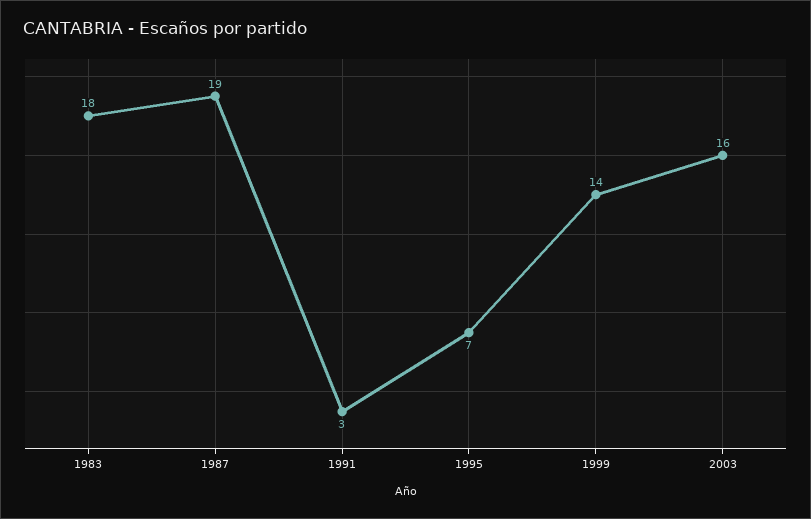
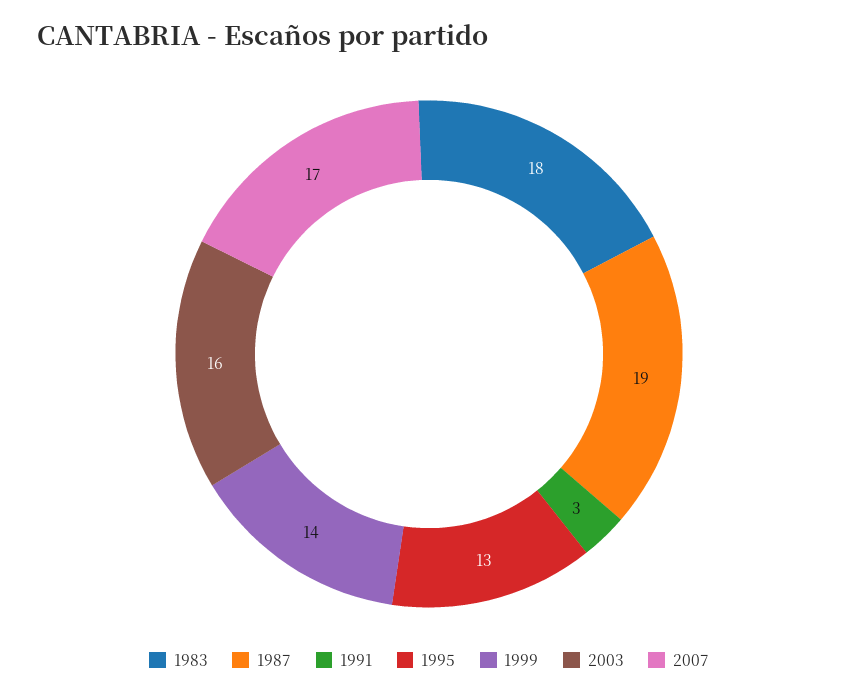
1995: 7 -> 13
2007: none -> 17

